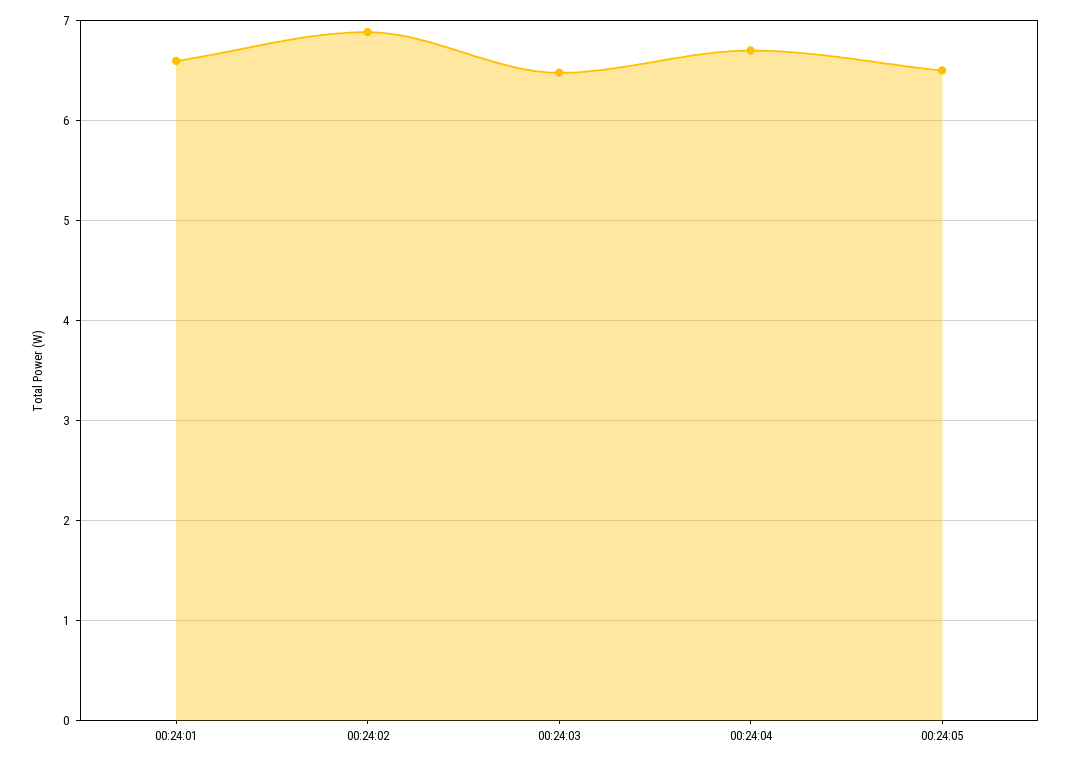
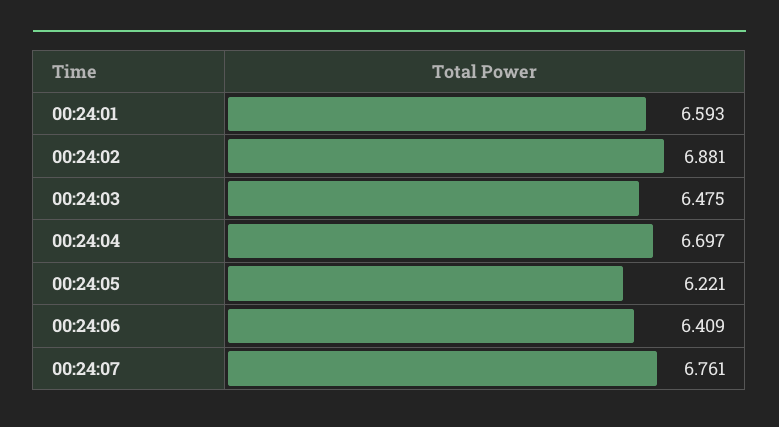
00:24:05: 6.5 -> 6.221
00:24:06: none -> 6.409
00:24:07: none -> 6.761

